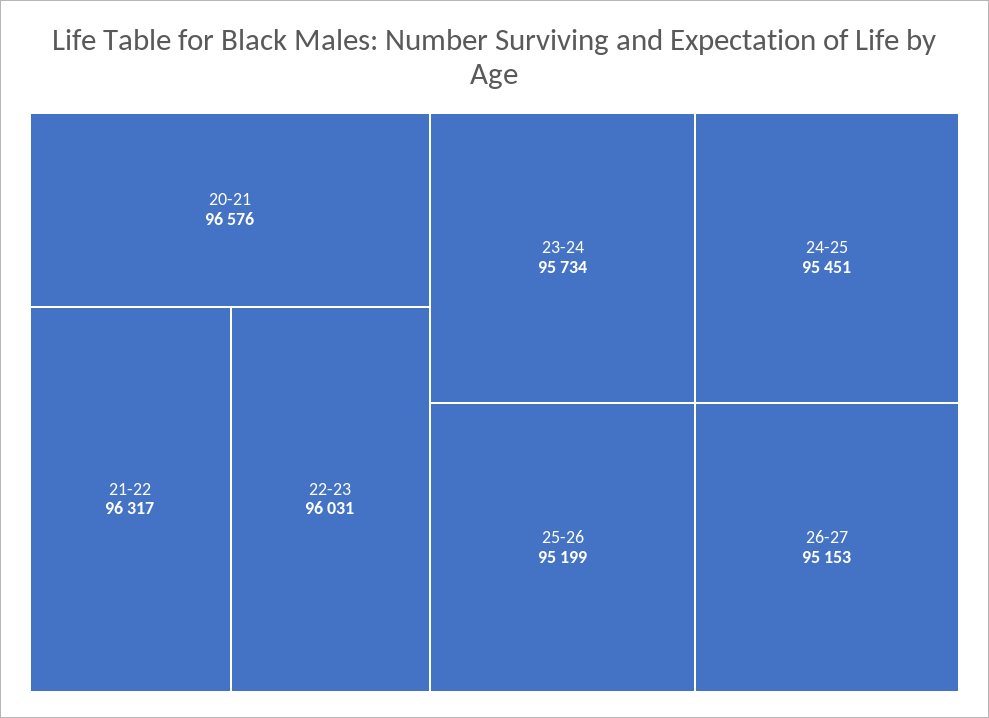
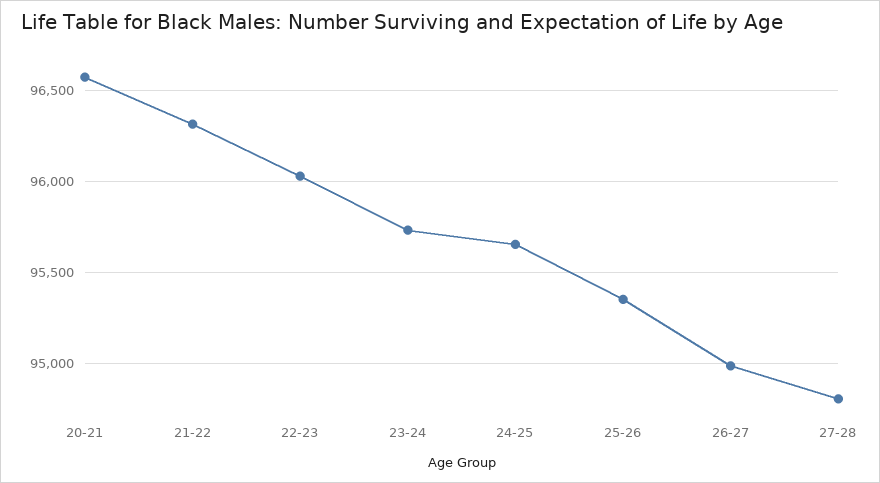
24-25: 95451 -> 95650
25-26: 95199 -> 95350
26-27: 95153 -> 95000
27-28: none -> 94800

